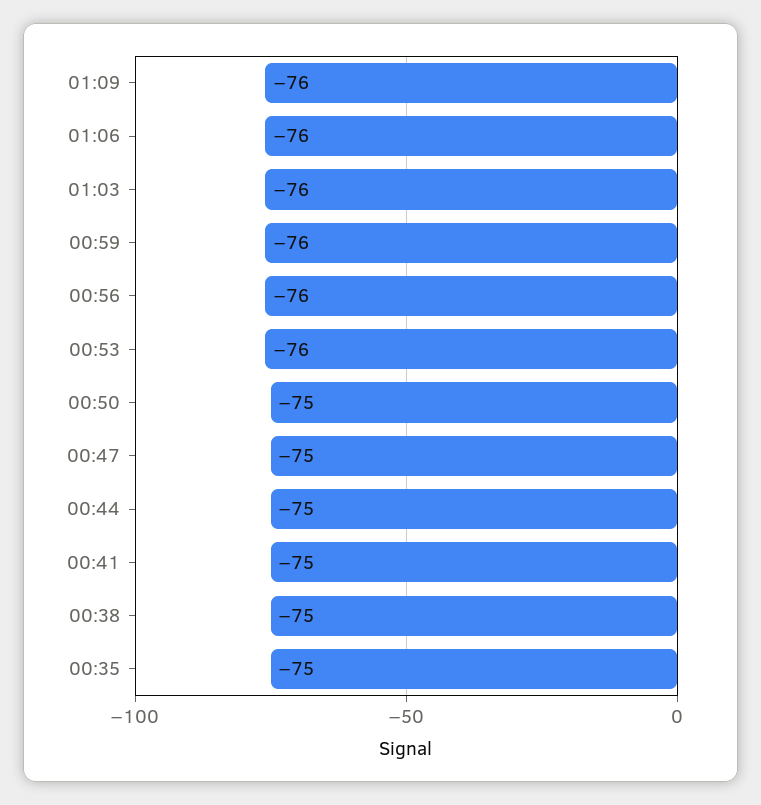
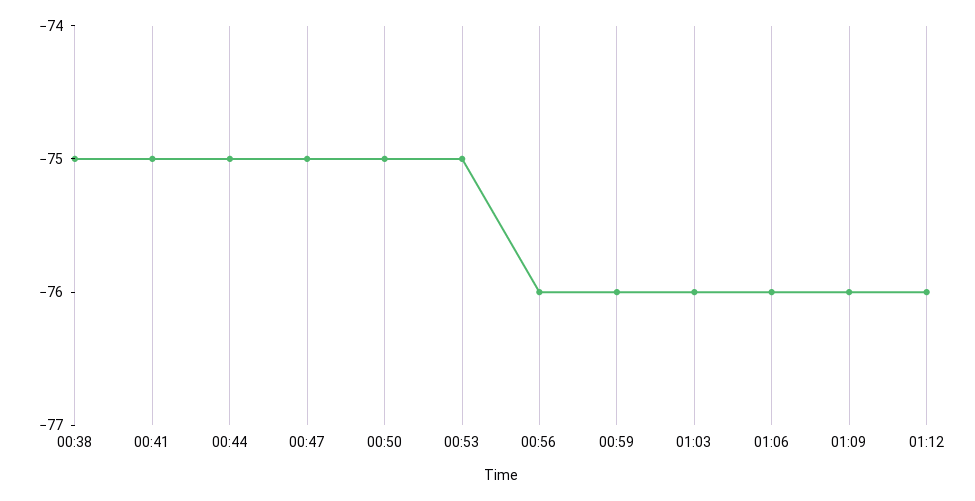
00:53: -76 -> -75
00:35: -75 -> none
01:12: none -> -76

